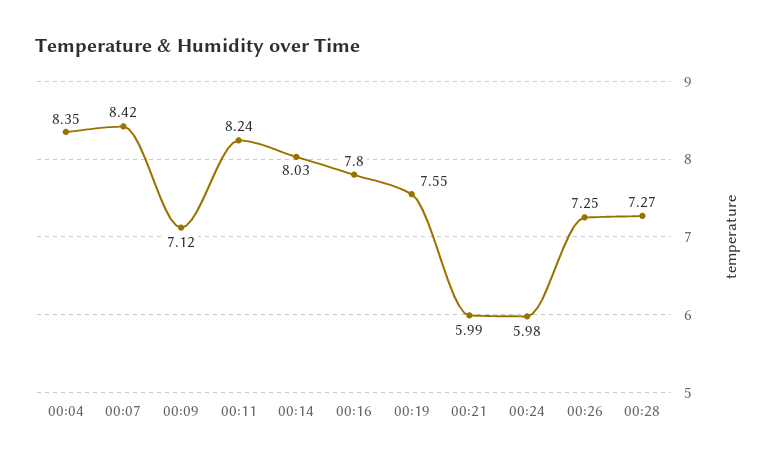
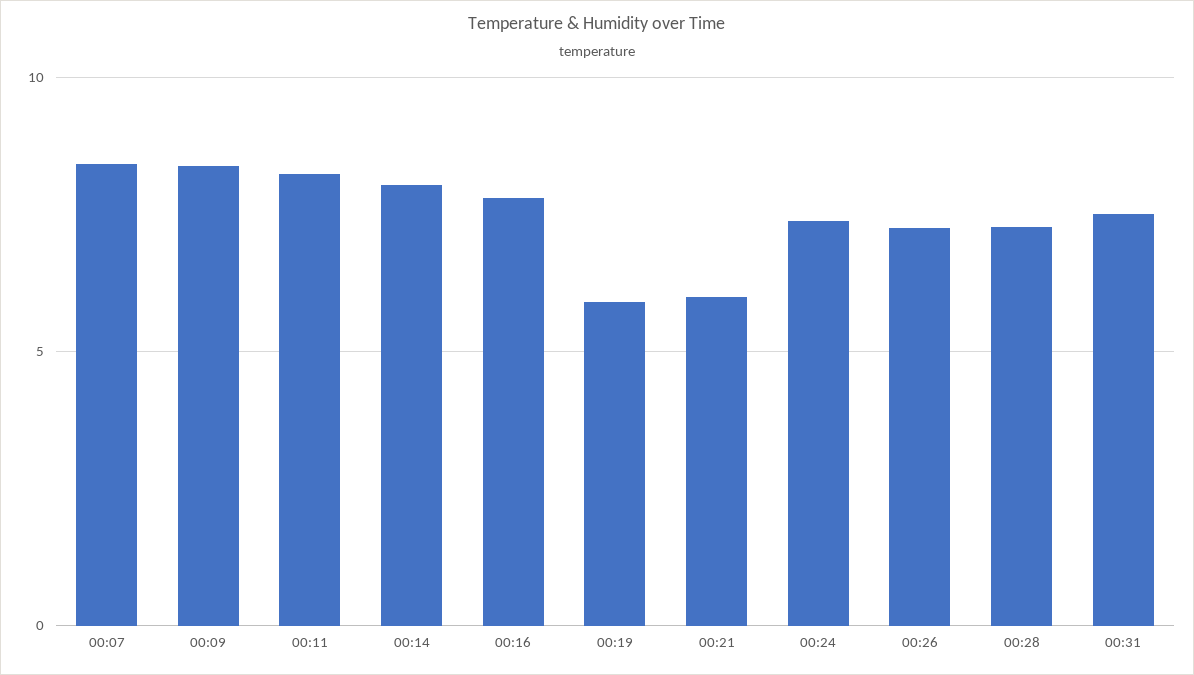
00:04: 8.35 -> none
00:09: 7.12 -> 8.5
00:19: 7.55 -> 6
00:24: 5.98 -> 7.5
00:31: none -> 7.5

